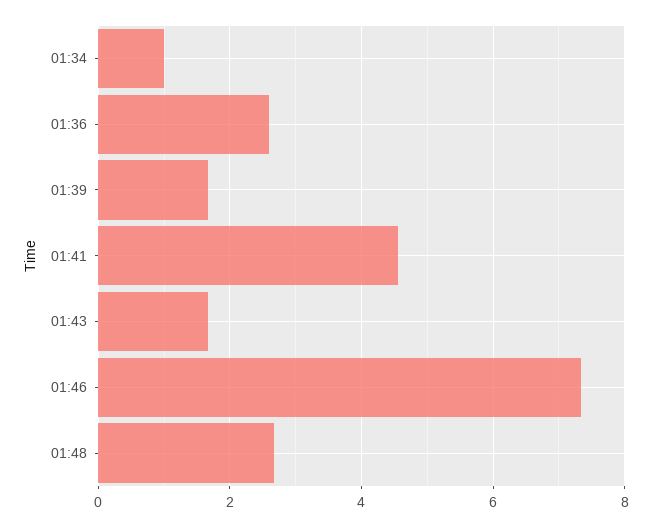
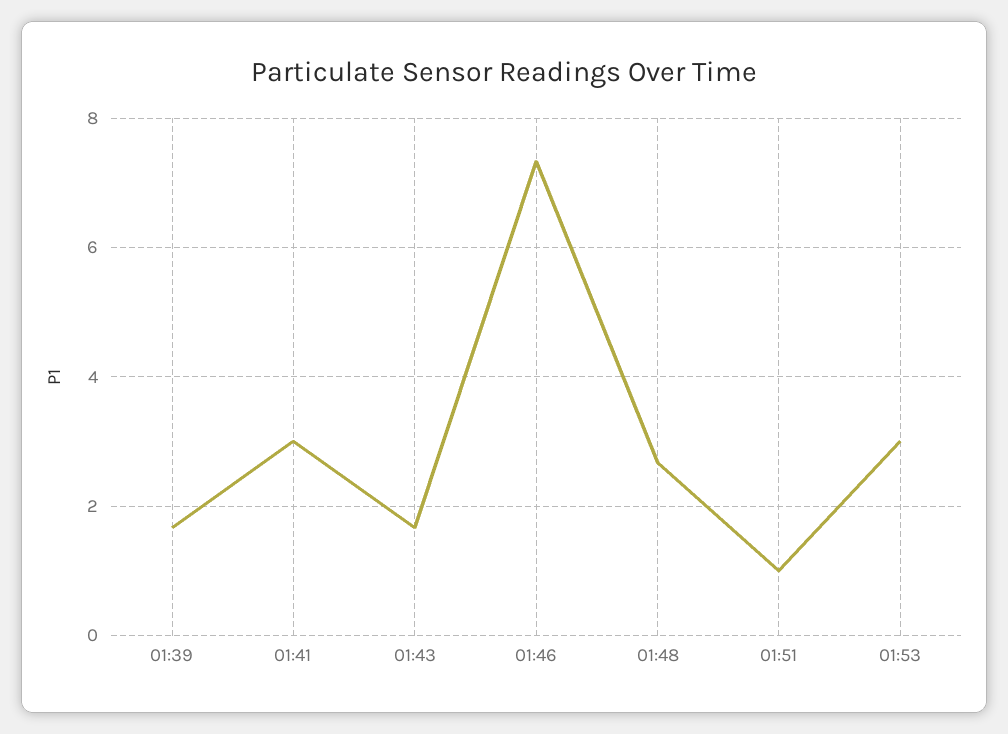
01:34: 1 -> none
01:36: 2.6 -> none
01:41: 4.6 -> 3
01:51: none -> 1
01:53: none -> 3

